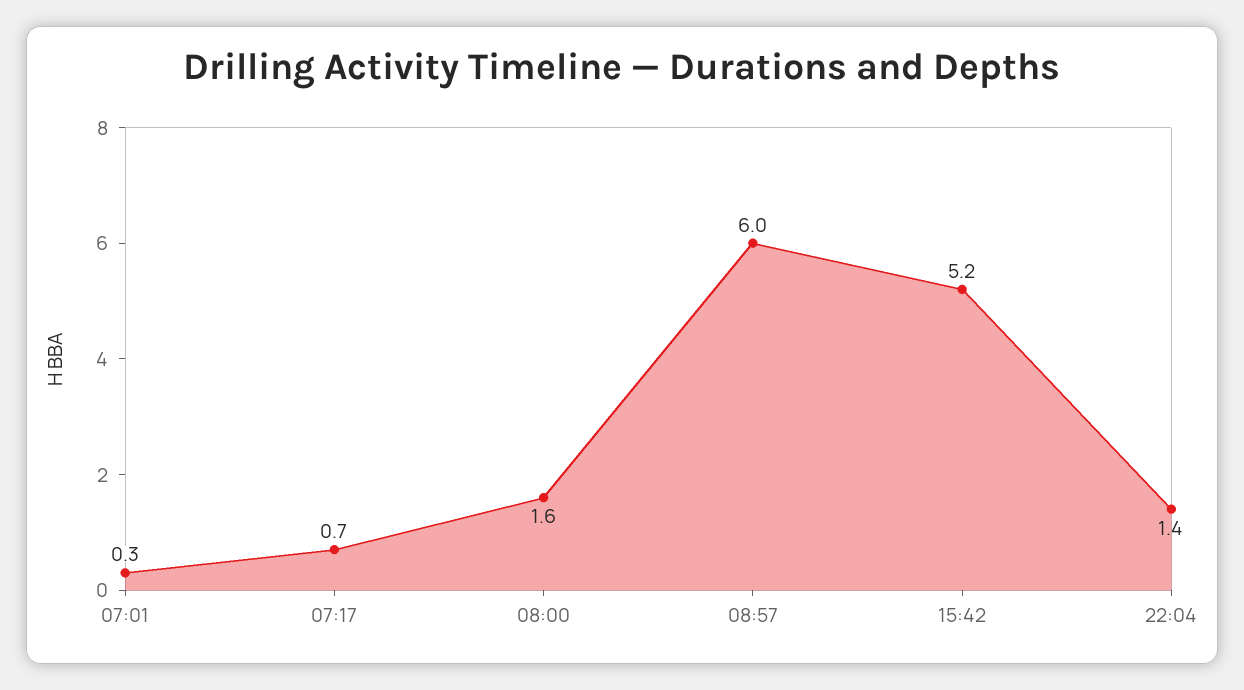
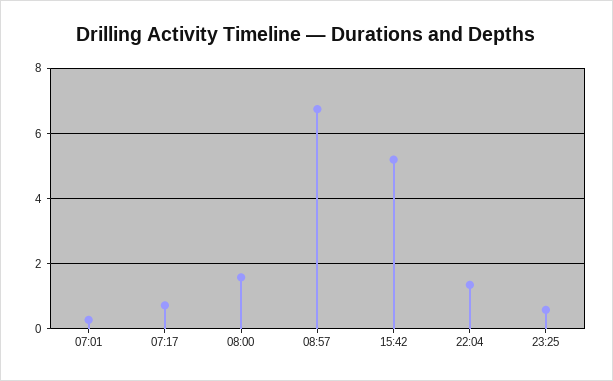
08:57: 6 -> 6.8
23:25: none -> 0.6

